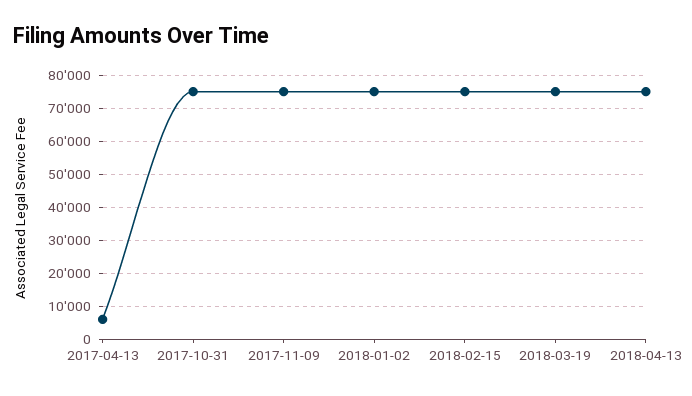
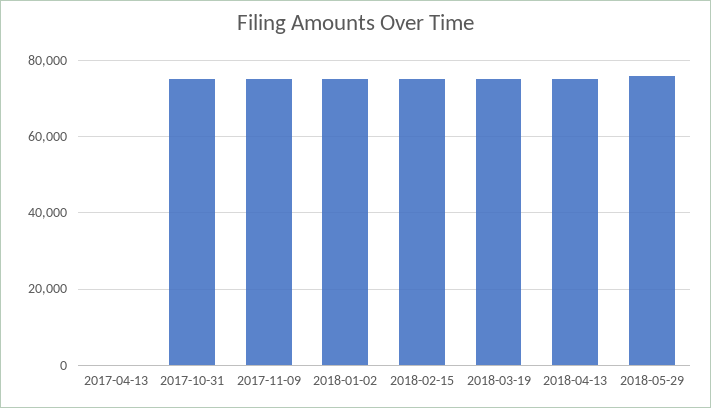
2017-04-13: 6000 -> 0
2018-05-29: none -> 76000

